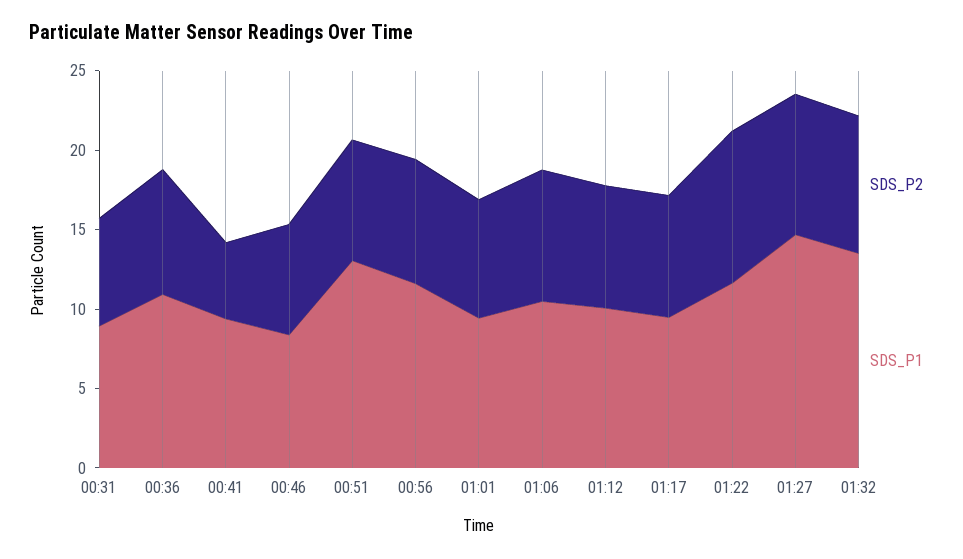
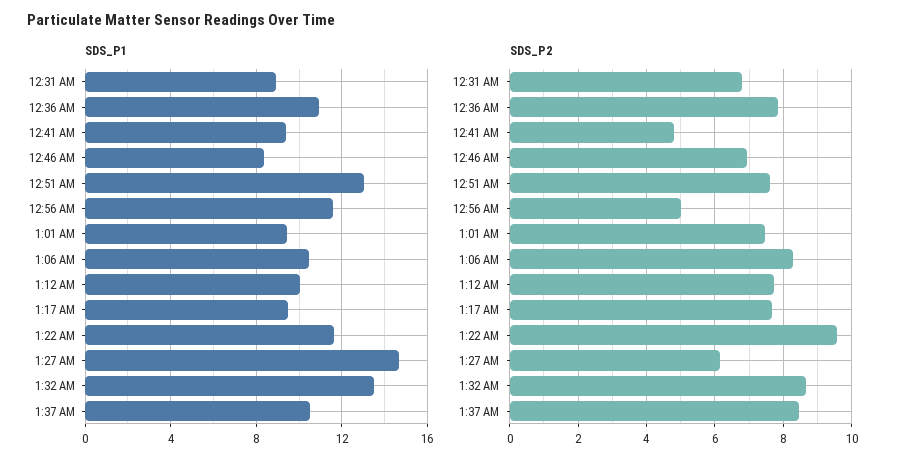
SDS_P2, 00:56: 8 -> 5
SDS_P2, 01:27: 9 -> 6.2
SDS_P1, 1:37 AM: none -> 10.5
SDS_P2, 1:37 AM: none -> 8.4

